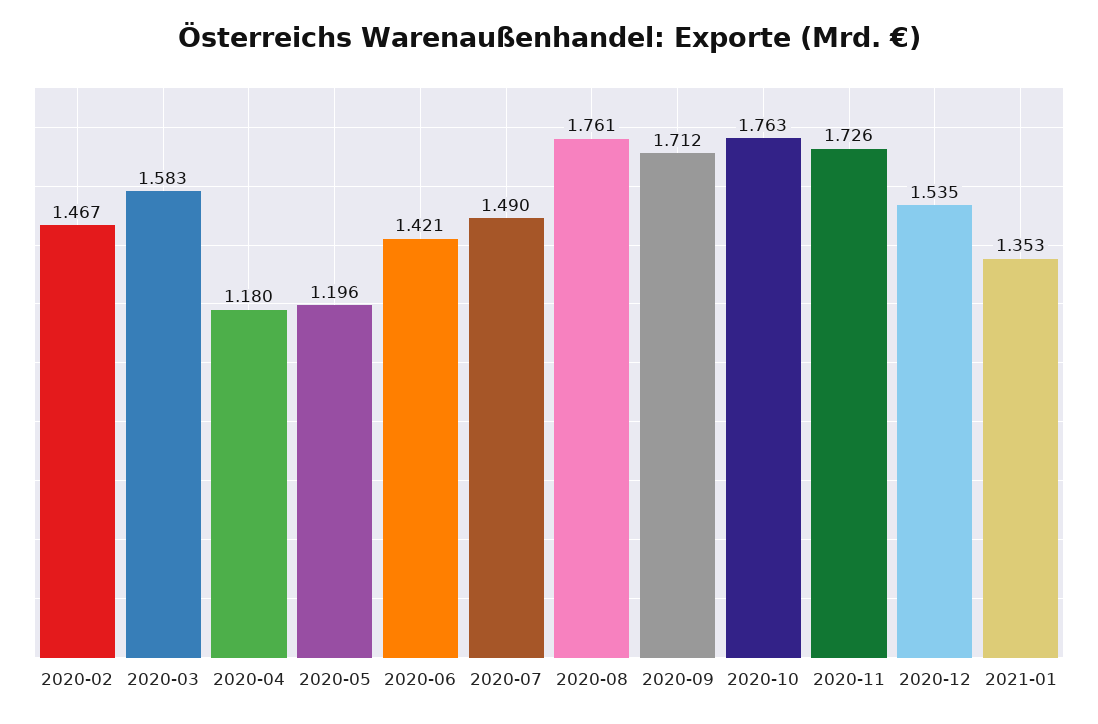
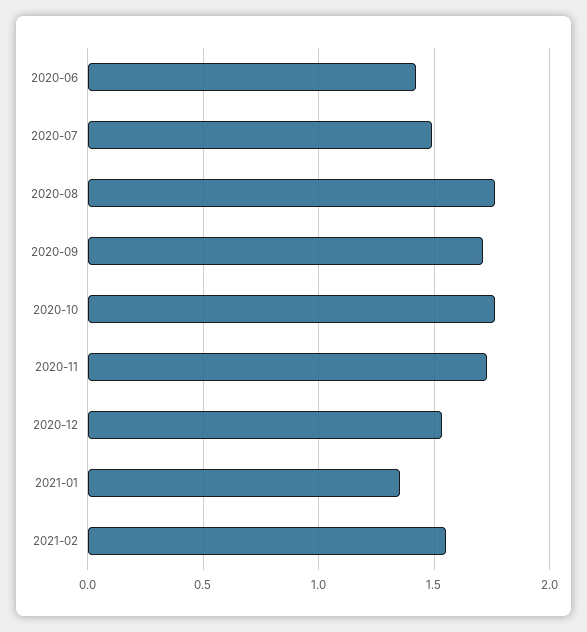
2020-02: 1.467 -> none
2020-03: 1.583 -> none
2020-04: 1.18 -> none
2020-05: 1.196 -> none
2021-02: none -> 1.55

